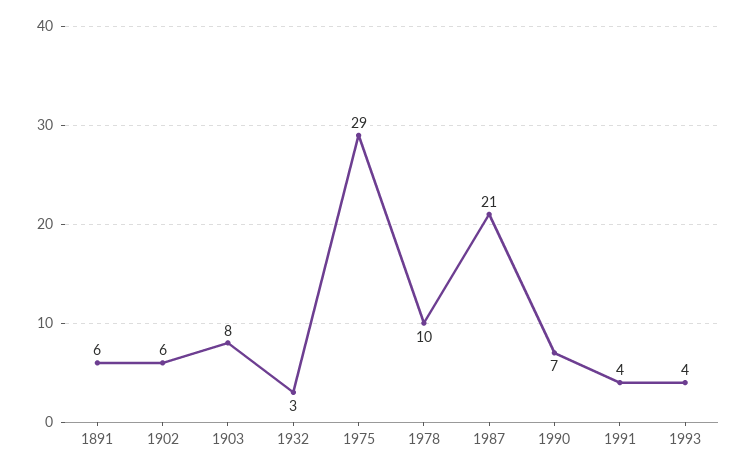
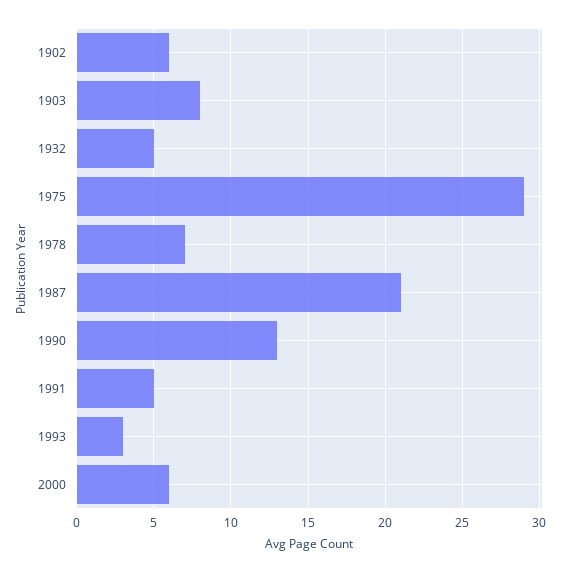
1891: 6 -> none
1932: 3 -> 5
1978: 10 -> 7
1990: 7 -> 13
1991: 4 -> 5
1993: 4 -> 3
2000: none -> 6

